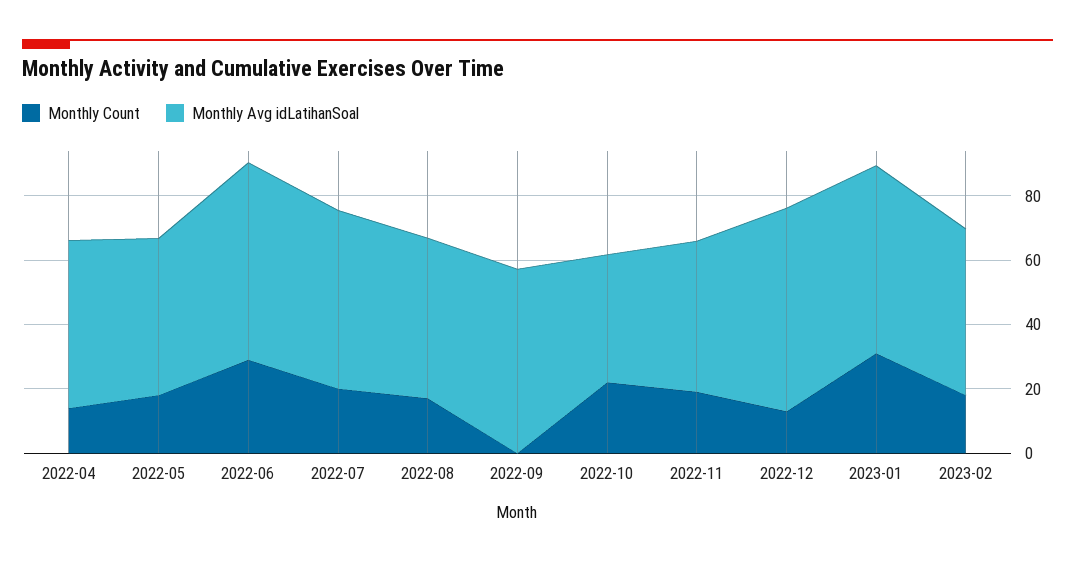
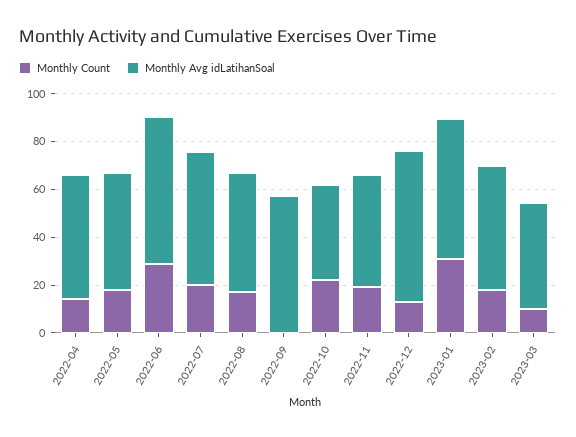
Monthly Count, 2023-03: none -> 10
Monthly Avg idLatihanSoal, 2023-03: none -> 45

